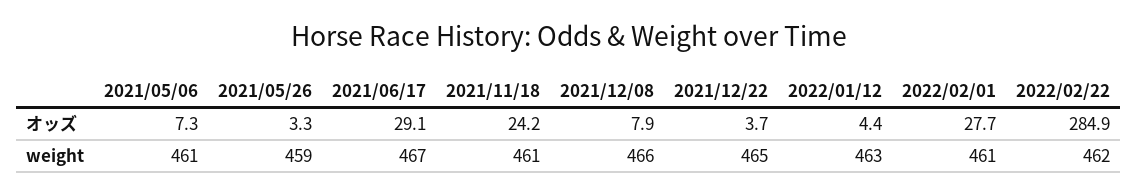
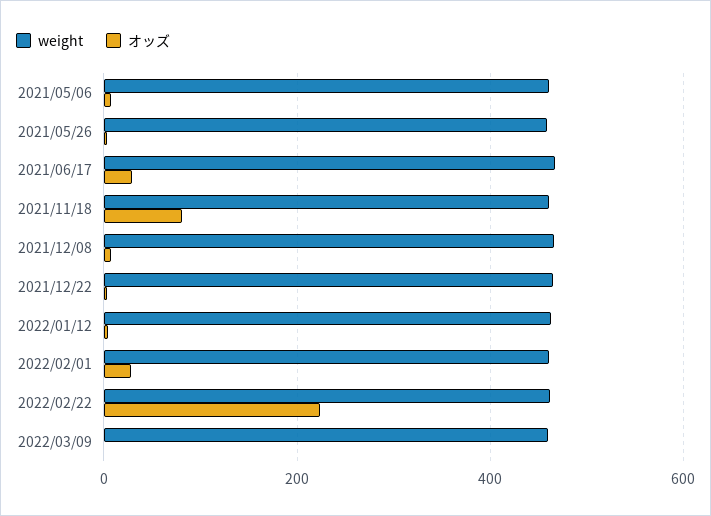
オッズ, 2021/11/18: 24.2 -> 80
オッズ, 2022/02/22: 284.9 -> 220
weight, 2022/03/09: none -> 460
オッズ, 2022/03/09: none -> 0

